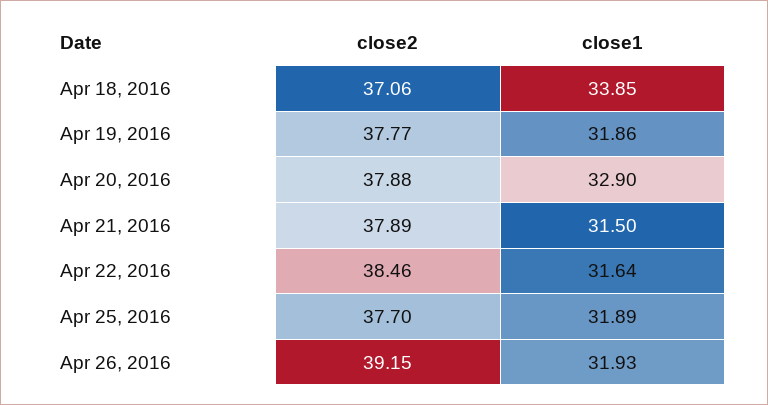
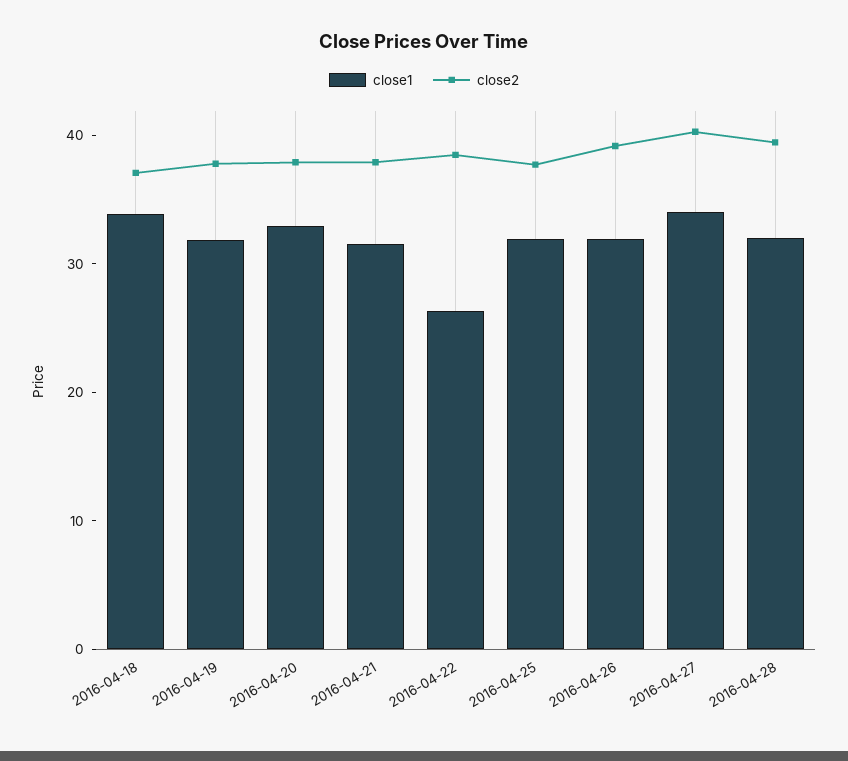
close1, Apr 22, 2016: 31.64 -> 26
close1, 2016-04-27: none -> 34
close2, 2016-04-27: none -> 40
close1, 2016-04-28: none -> 32
close2, 2016-04-28: none -> 40

